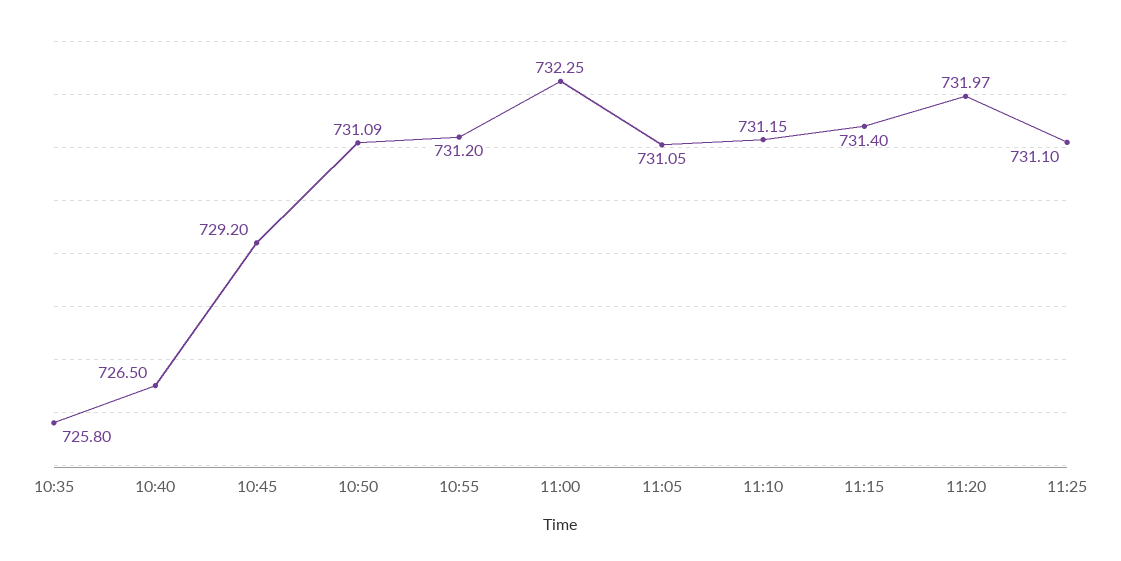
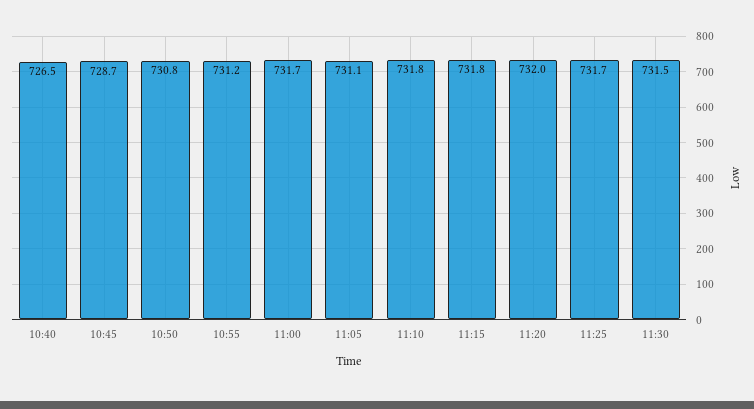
10:35: 725.8 -> none
10:45: 729.2 -> 728.7
10:50: 731.09 -> 730.8
11:00: 732.25 -> 731.7
11:10: 731.15 -> 731.8
11:15: 731.4 -> 731.8
11:25: 731.1 -> 731.7
11:30: none -> 731.5

